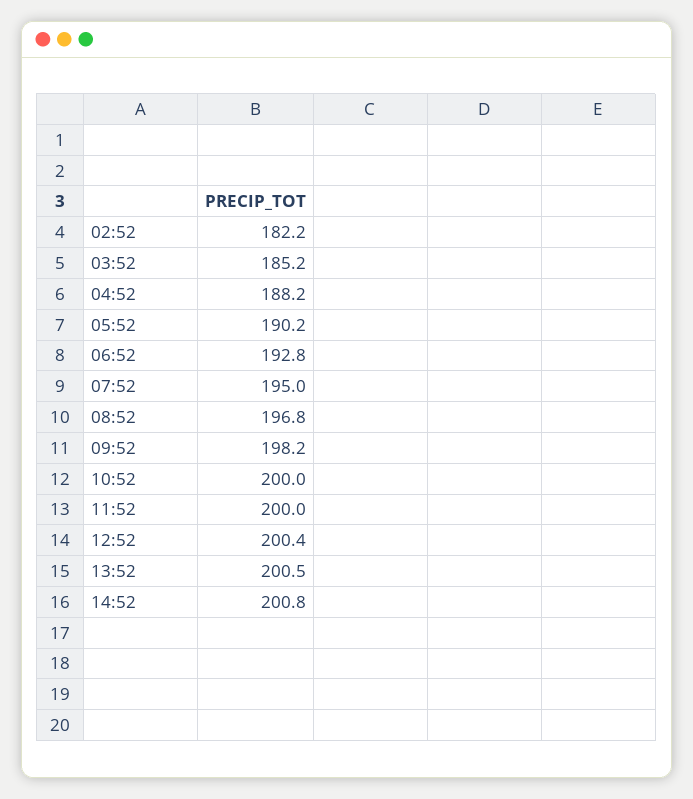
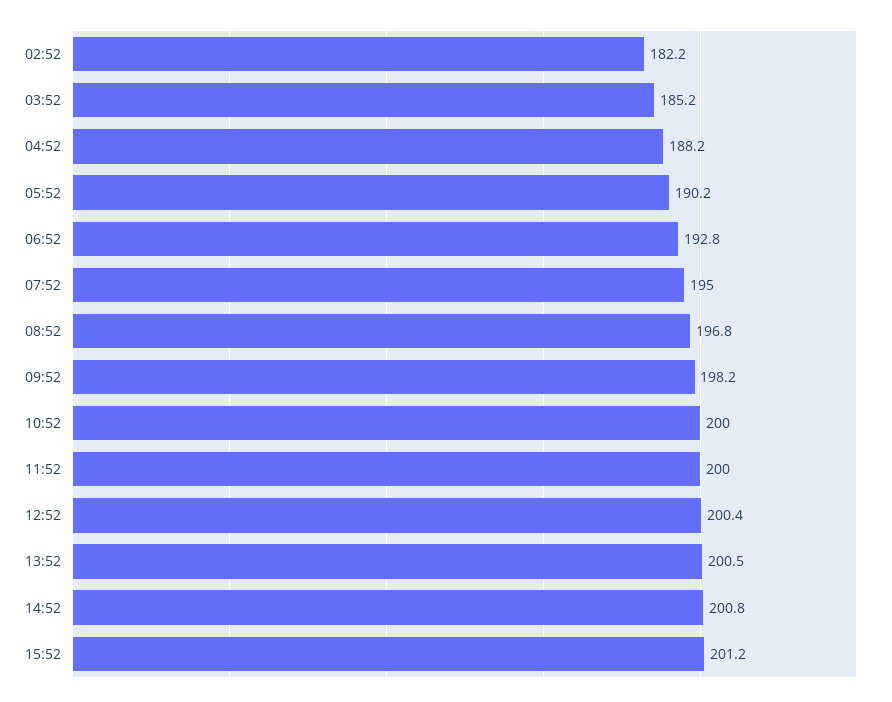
15:52: none -> 201.2

